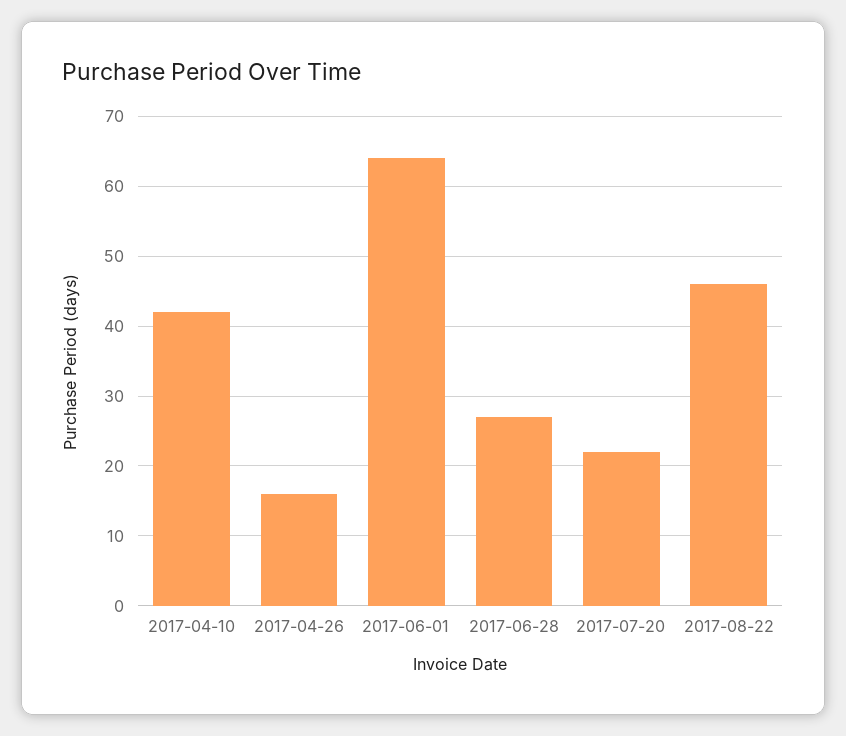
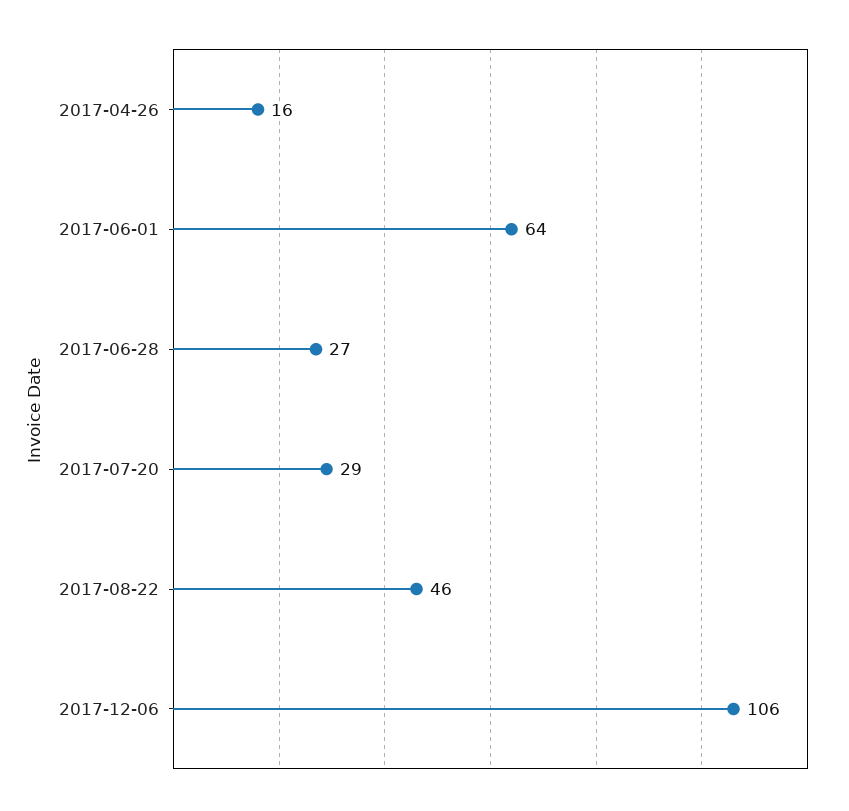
2017-04-10: 42 -> none
2017-07-20: 22 -> 29
2017-12-06: none -> 106

